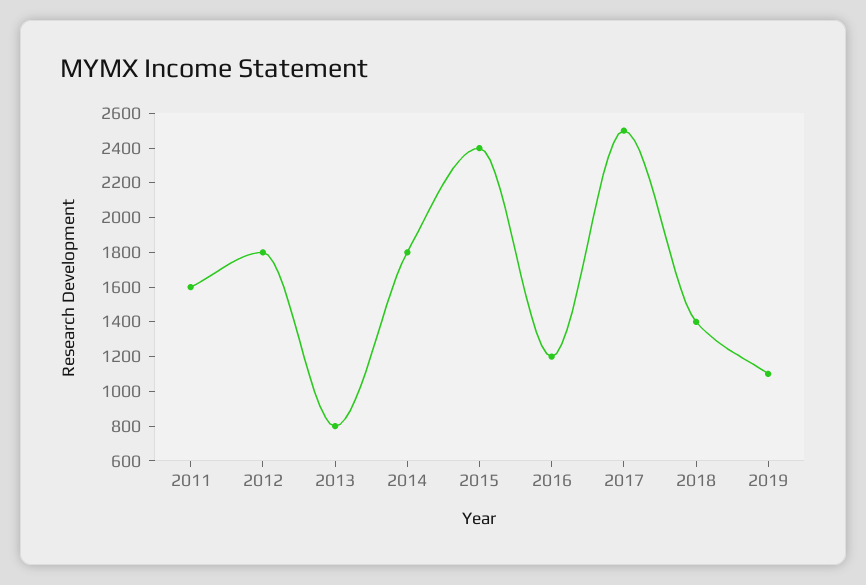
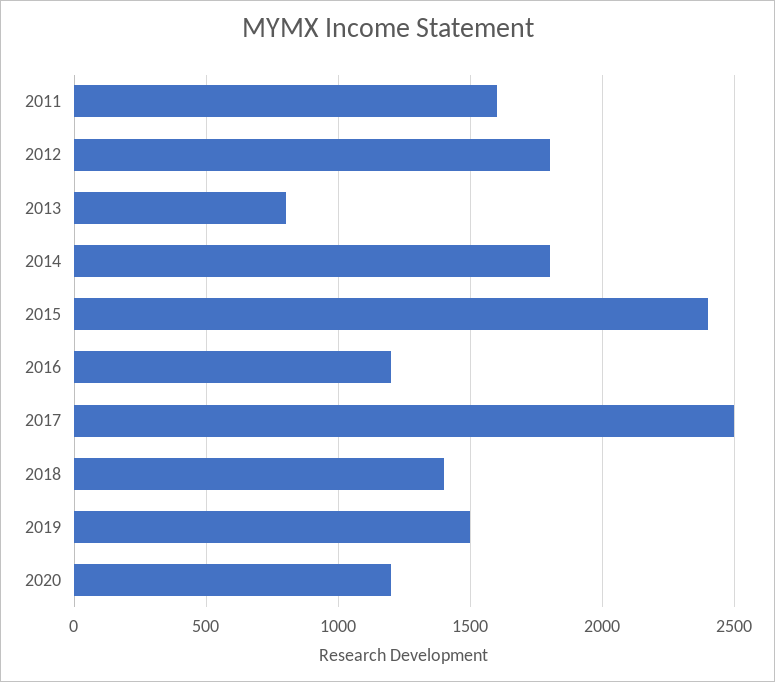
2019: 1100 -> 1500
2020: none -> 1200

